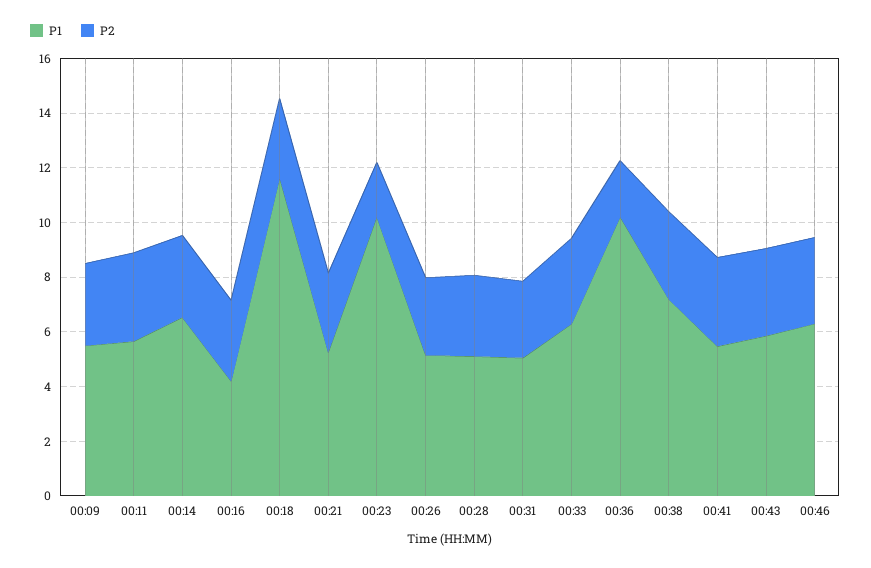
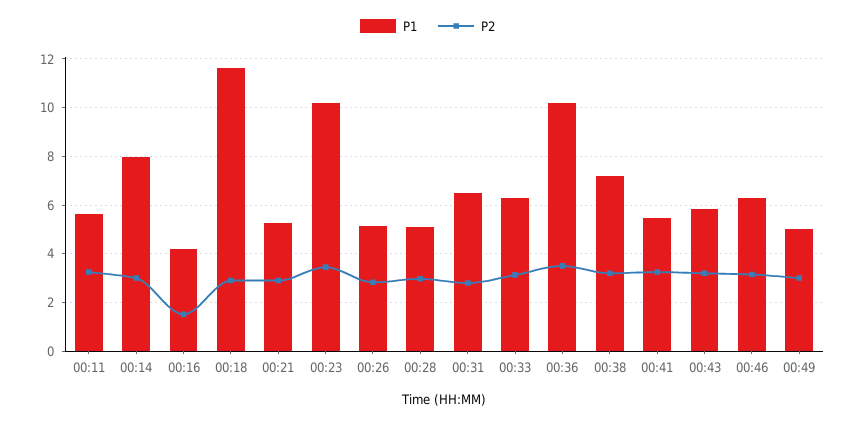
P1, 00:09: 5.5 -> none
P2, 00:09: 3 -> none
P1, 00:14: 6.5 -> 8
P2, 00:16: 3 -> 1.5
P2, 00:23: 2 -> 3.5
P1, 00:31: 5 -> 6.5
P2, 00:36: 2 -> 3.5
P1, 00:49: none -> 5
P2, 00:49: none -> 3

